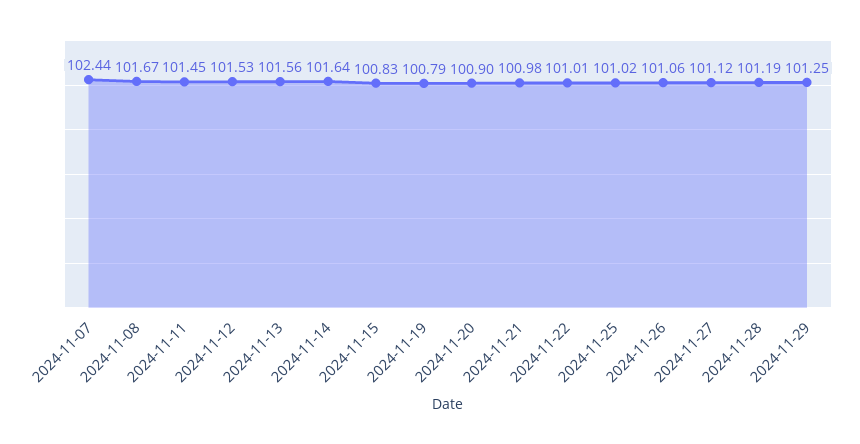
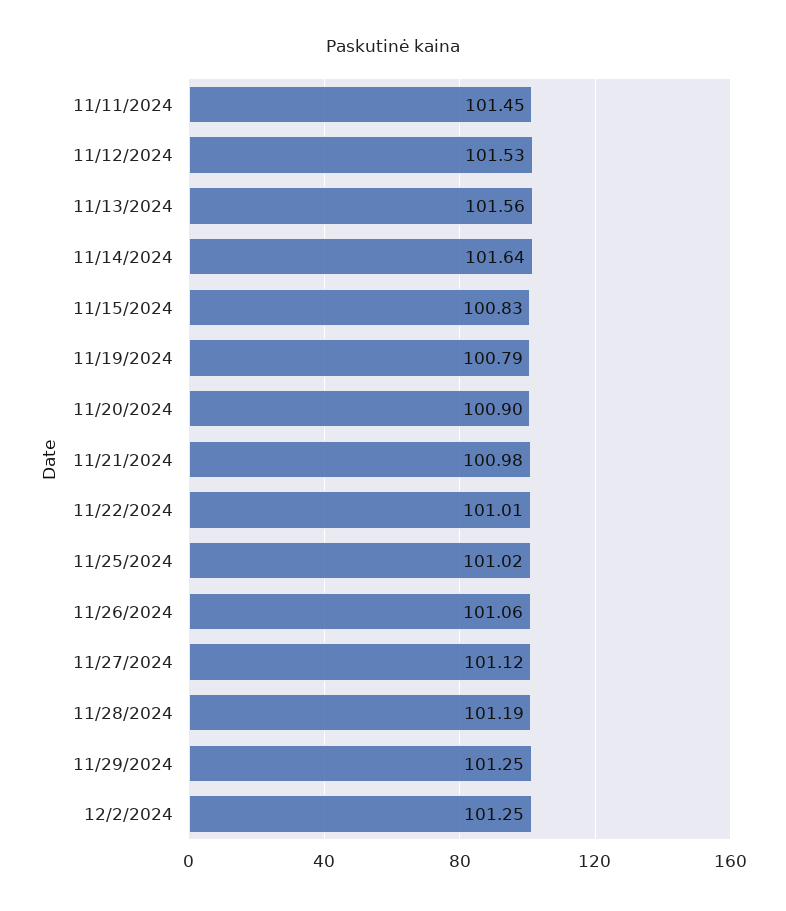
2024-11-07: 102.44 -> none
2024-11-08: 101.67 -> none
12/2/2024: none -> 101.25

